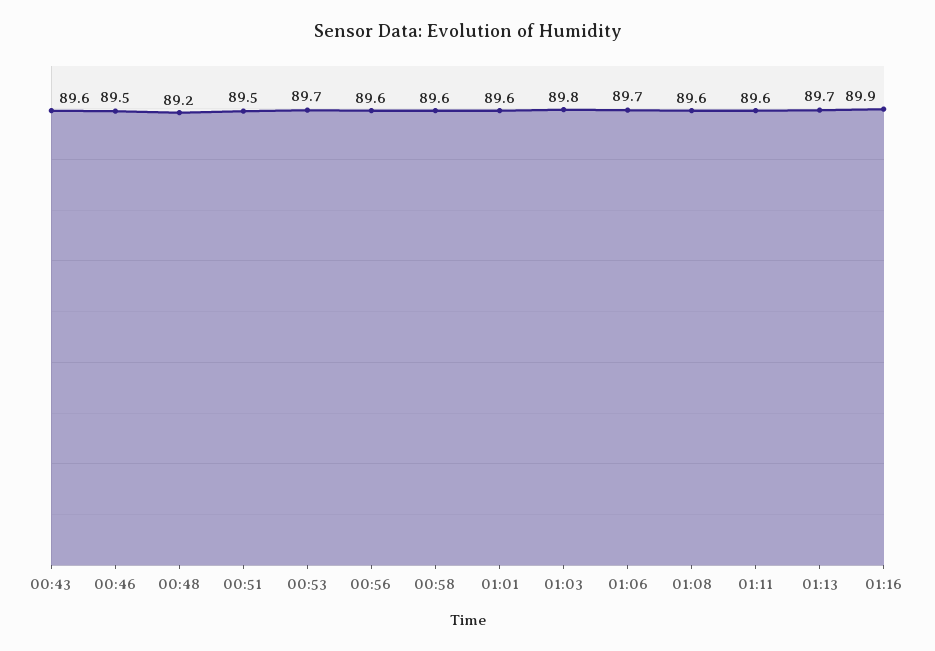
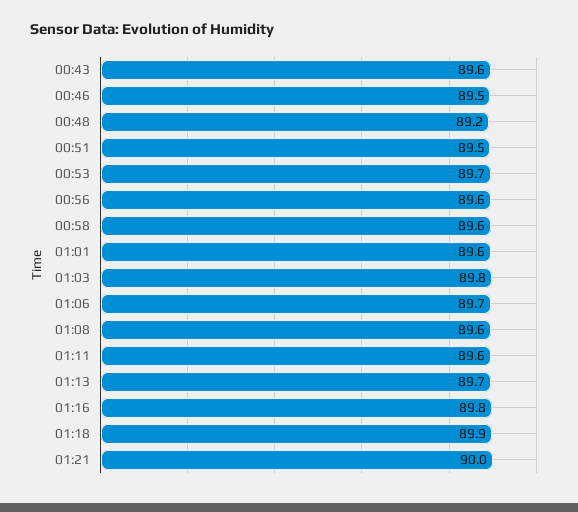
01:16: 89.9 -> 89.8
01:18: none -> 89.9
01:21: none -> 90

